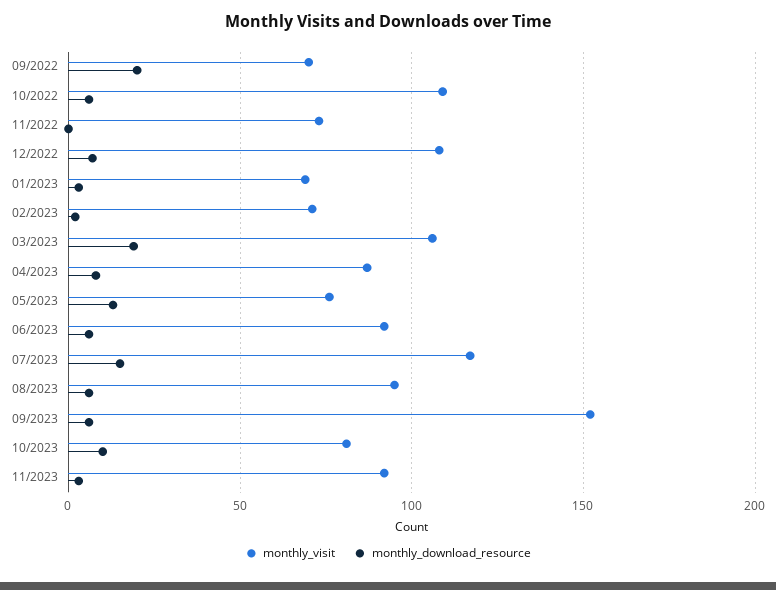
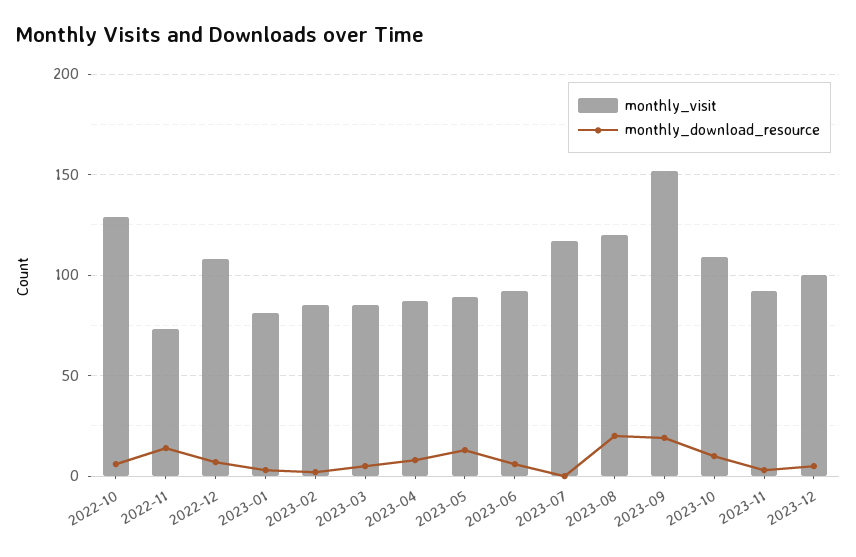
monthly_visit, 09/2022: 70 -> none
monthly_download_resource, 09/2022: 20 -> none
monthly_visit, 10/2022: 110 -> 130
monthly_download_resource, 11/2022: 0 -> 15
monthly_visit, 01/2023: 70 -> 80
monthly_visit, 02/2023: 70 -> 85
monthly_visit, 03/2023: 105 -> 85
monthly_download_resource, 03/2023: 20 -> 5
monthly_visit, 05/2023: 75 -> 90
monthly_download_resource, 07/2023: 15 -> 0
monthly_visit, 08/2023: 95 -> 120
monthly_download_resource, 08/2023: 5 -> 20
monthly_download_resource, 09/2023: 5 -> 20
monthly_visit, 10/2023: 80 -> 110
monthly_visit, 2023-12: none -> 100
monthly_download_resource, 2023-12: none -> 5

